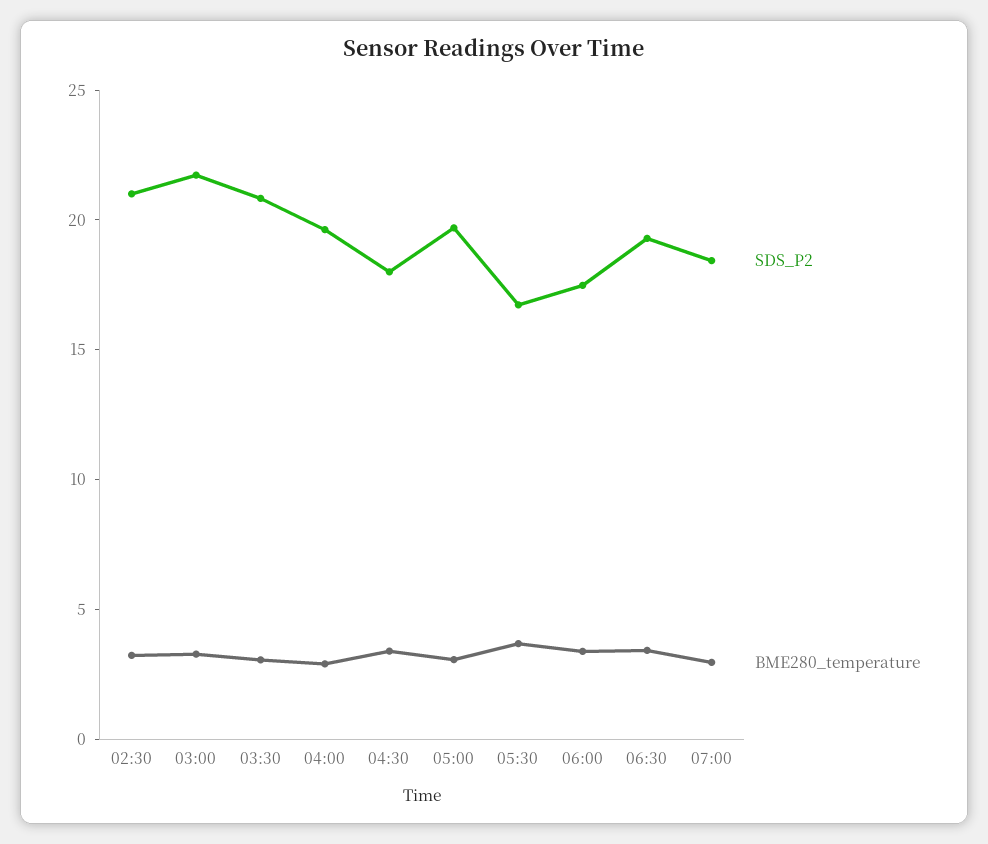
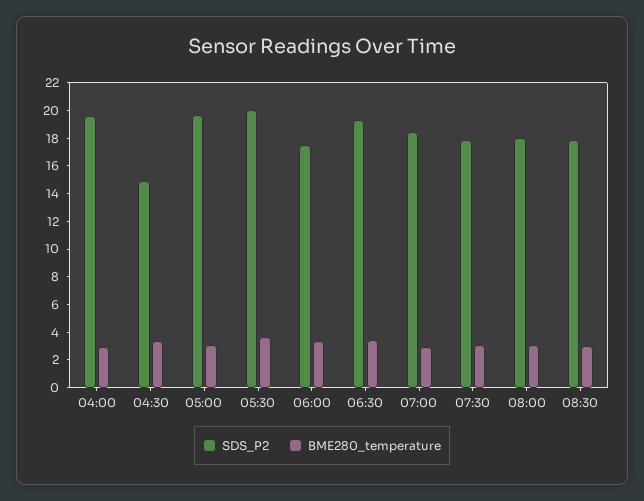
SDS_P2, 02:30: 21 -> none
BME280_temperature, 02:30: 3 -> none
SDS_P2, 03:00: 22 -> none
BME280_temperature, 03:00: 3 -> none
SDS_P2, 03:30: 21 -> none
BME280_temperature, 03:30: 3 -> none
SDS_P2, 04:30: 18 -> 15
SDS_P2, 05:30: 17 -> 20
SDS_P2, 07:30: none -> 18
BME280_temperature, 07:30: none -> 3
SDS_P2, 08:00: none -> 18
BME280_temperature, 08:00: none -> 3
SDS_P2, 08:30: none -> 18
BME280_temperature, 08:30: none -> 3

